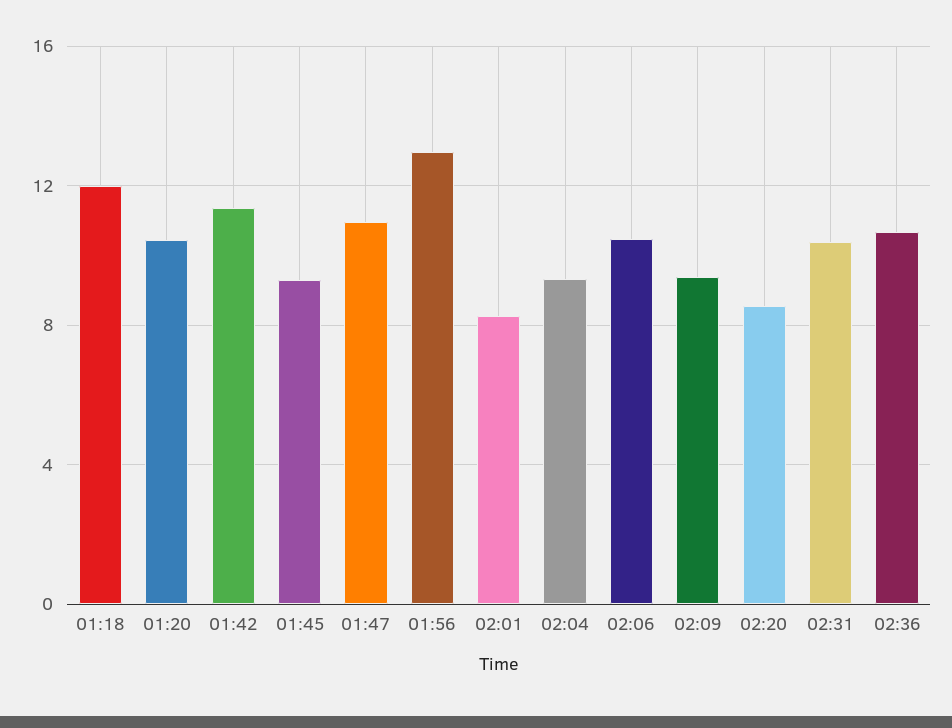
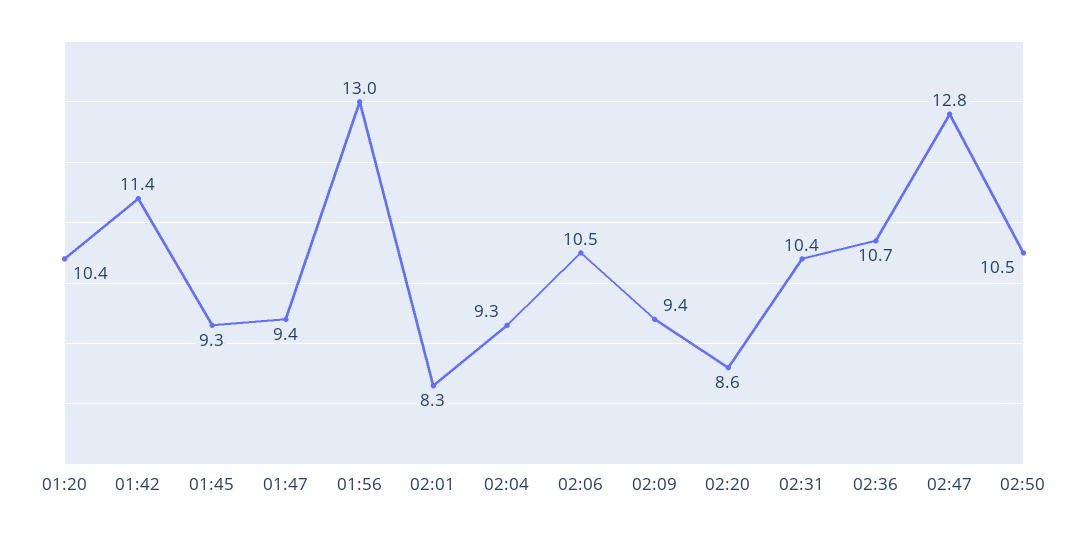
01:18: 12 -> none
01:47: 11 -> 9.4
02:47: none -> 12.8
02:50: none -> 10.5

